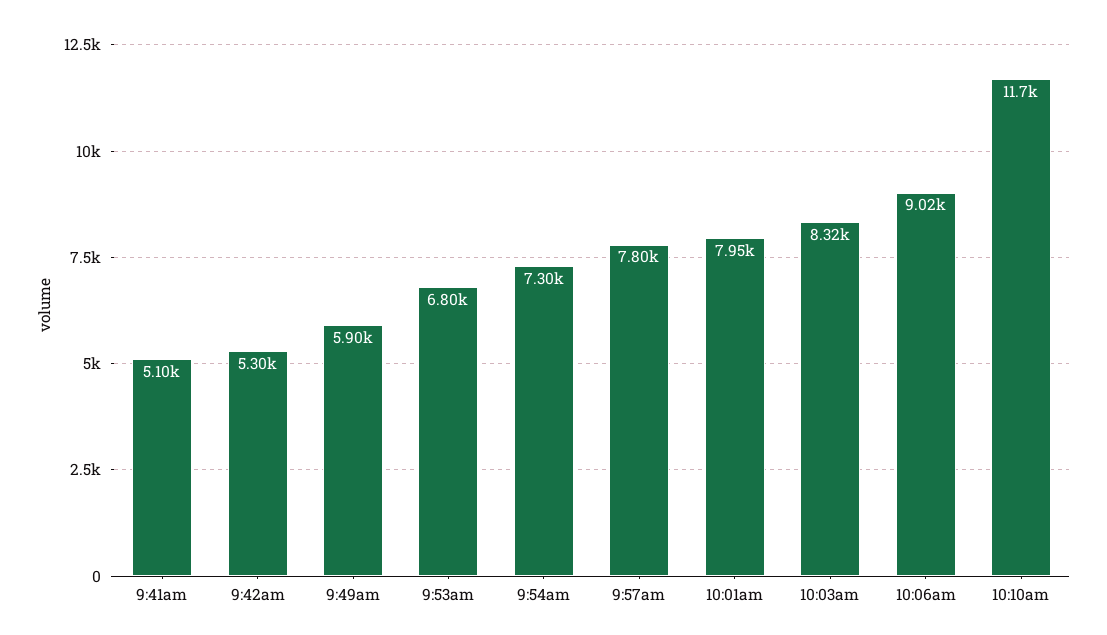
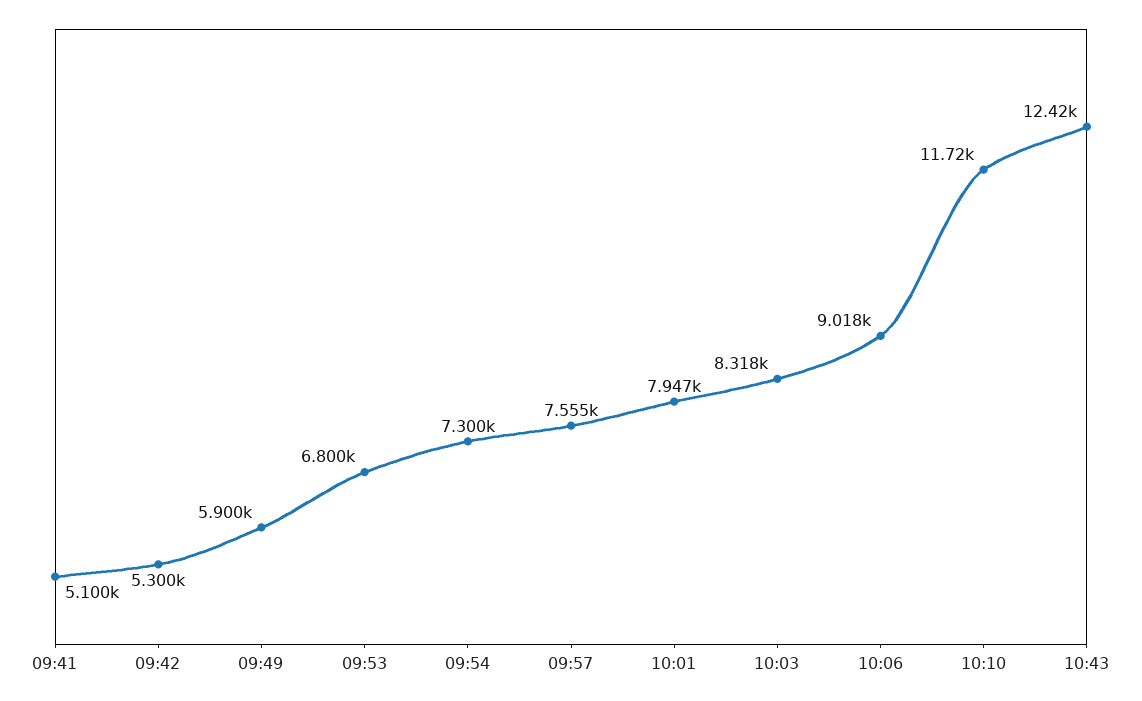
9:57am: 7800 -> 7555
10:43: none -> 12420

